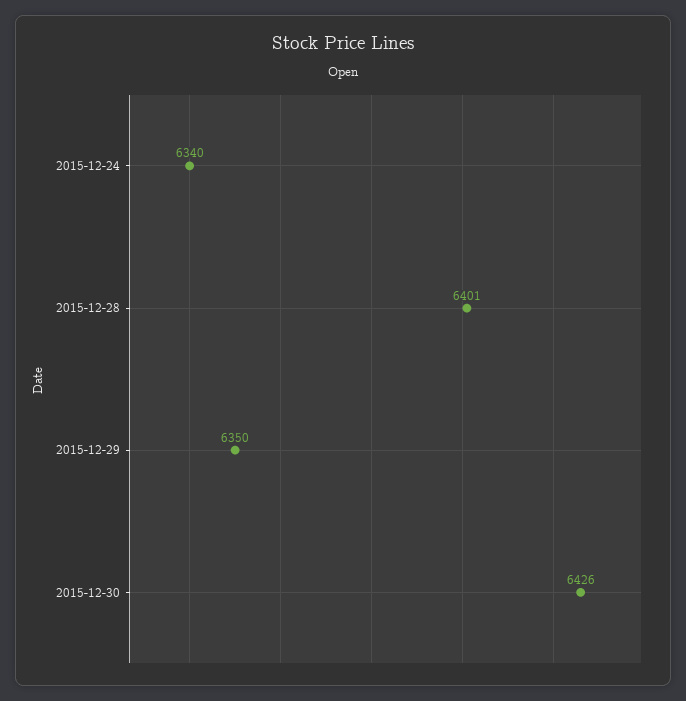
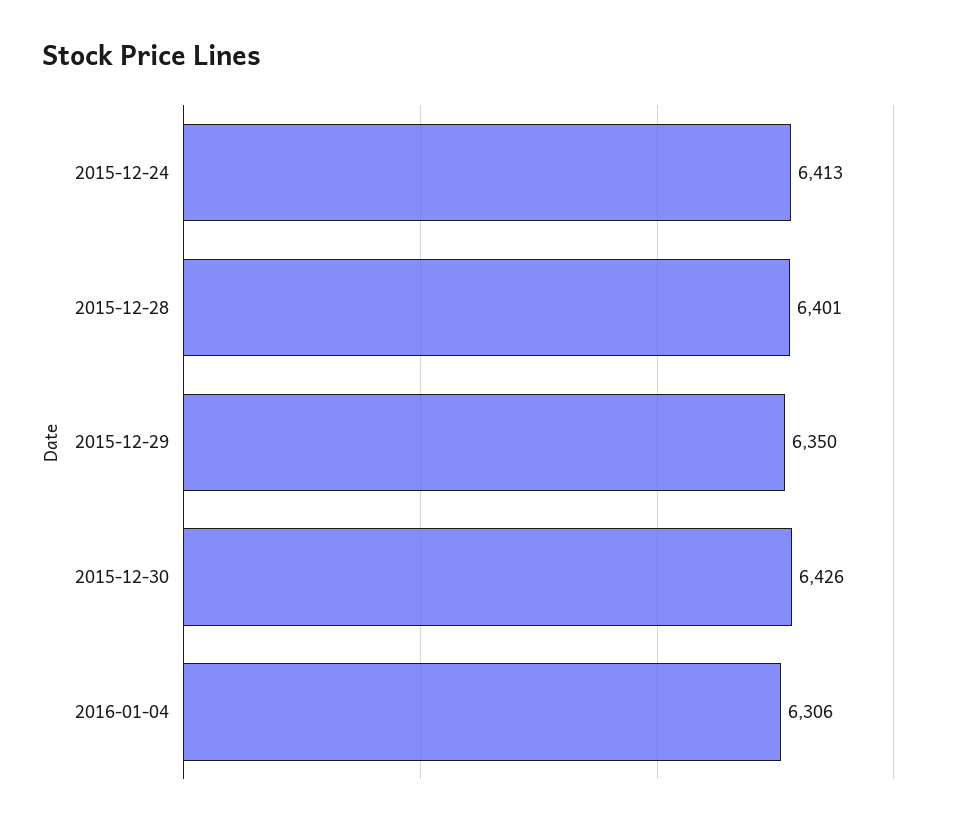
2015-12-24: 6340 -> 6413
2016-01-04: none -> 6306

